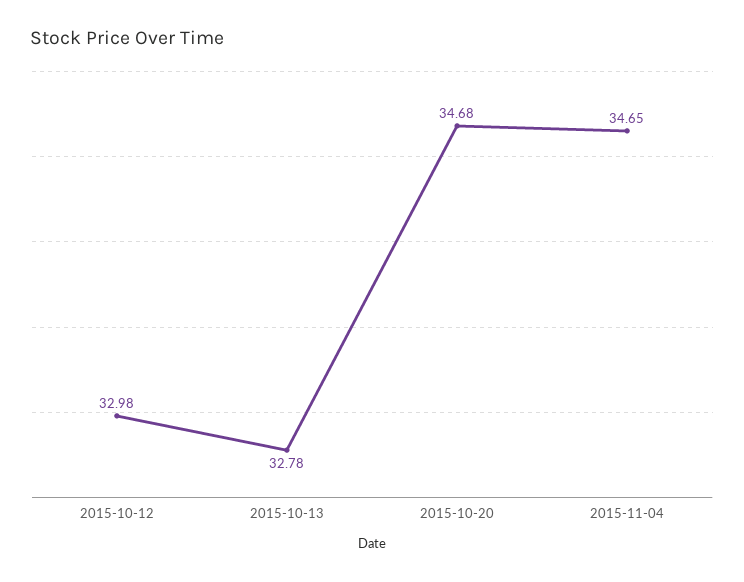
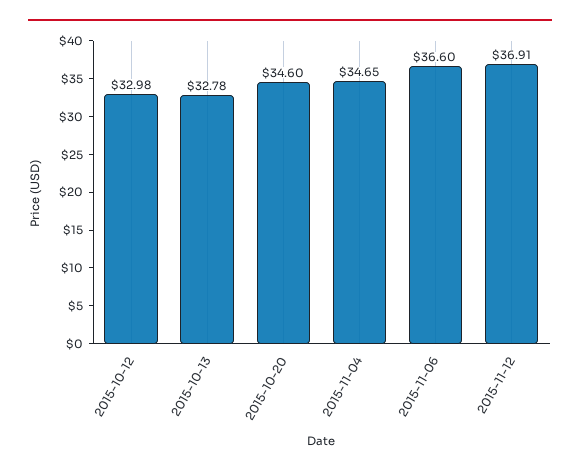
2015-10-20: 34.68 -> 34.6
2015-11-06: none -> 36.6
2015-11-12: none -> 36.91

